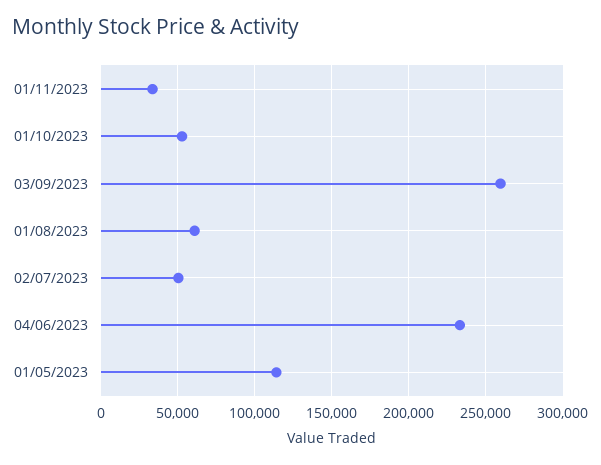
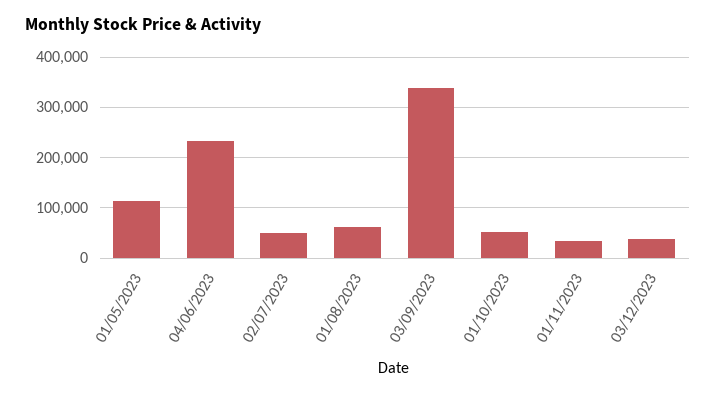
03/09/2023: 260000 -> 340000
03/12/2023: none -> 40000

